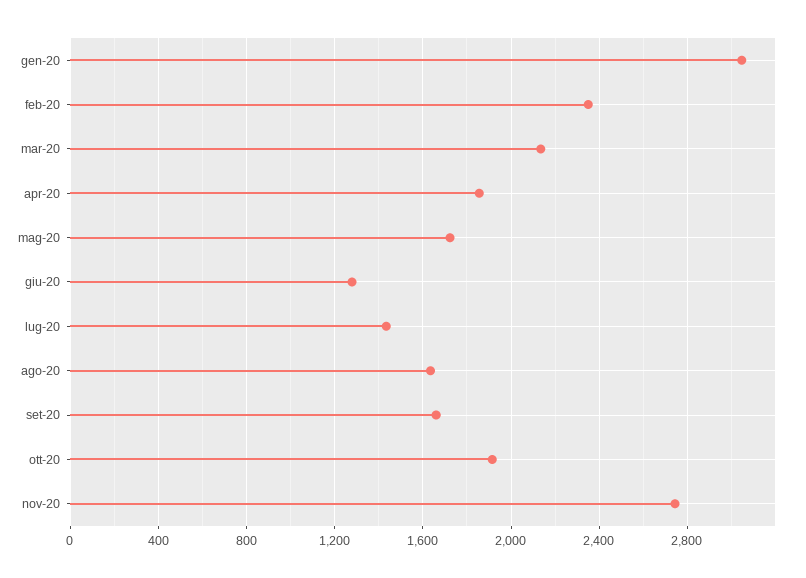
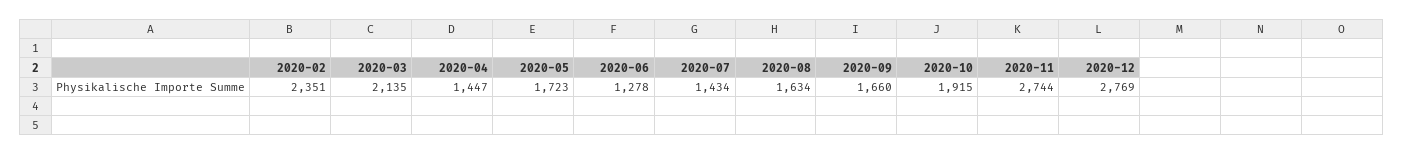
gen-20: 3050 -> none
apr-20: 1850 -> 1447
2020-12: none -> 2769

